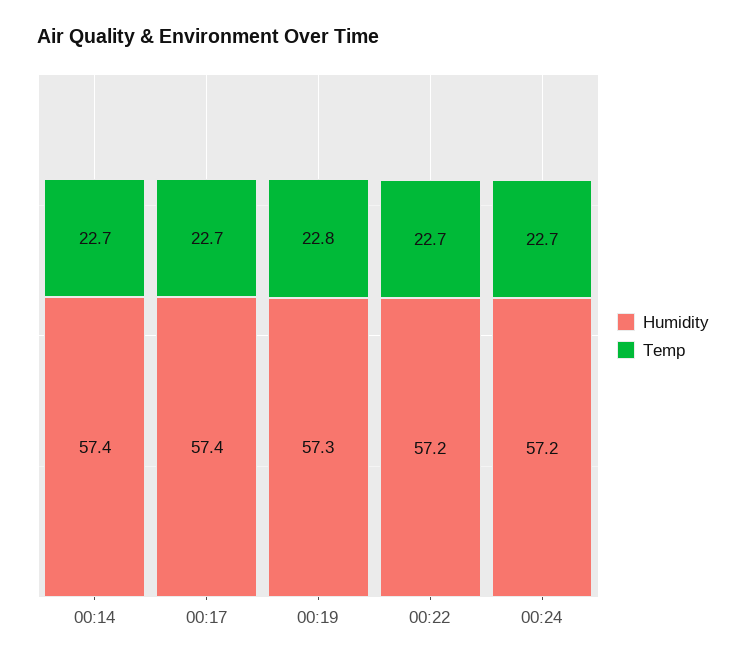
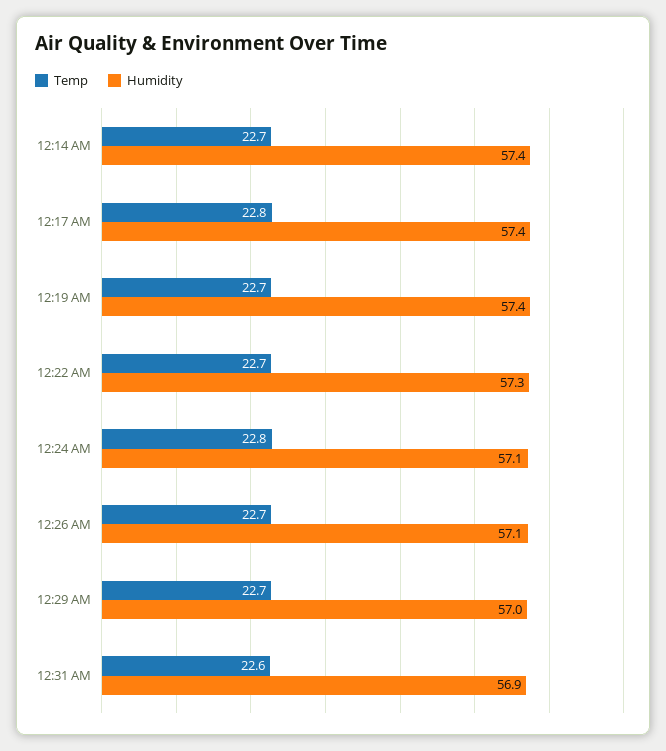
Temp, 00:17: 22.7 -> 22.8
Humidity, 00:19: 57.3 -> 57.4
Temp, 00:19: 22.8 -> 22.7
Humidity, 00:22: 57.2 -> 57.3
Humidity, 00:24: 57.2 -> 57.1
Temp, 00:24: 22.7 -> 22.8
Temp, 12:26 AM: none -> 22.7
Humidity, 12:26 AM: none -> 57.1
Temp, 12:29 AM: none -> 22.7
Humidity, 12:29 AM: none -> 57
Temp, 12:31 AM: none -> 22.6
Humidity, 12:31 AM: none -> 56.9

